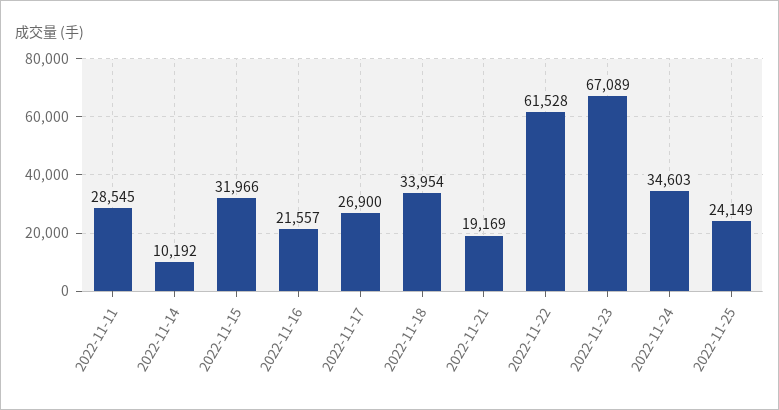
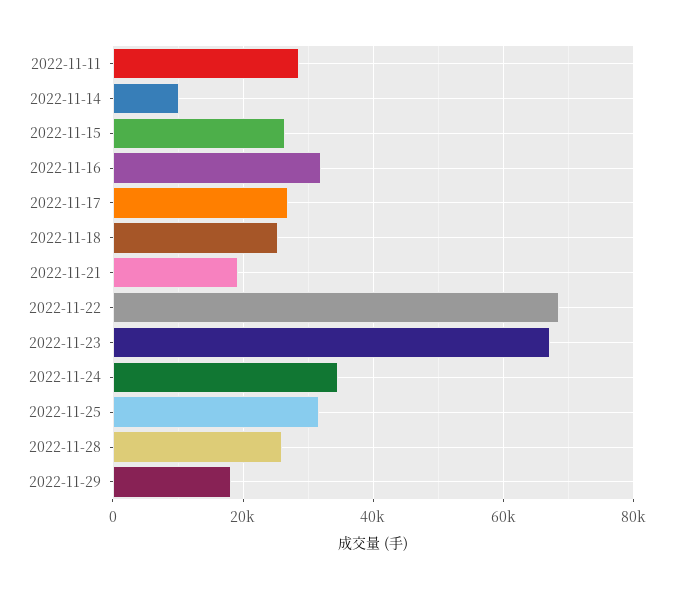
2022-11-15: 31966 -> 26000
2022-11-16: 21557 -> 32000
2022-11-18: 33954 -> 26000
2022-11-22: 61528 -> 68000
2022-11-25: 24149 -> 32000
2022-11-28: none -> 26000
2022-11-29: none -> 18000

